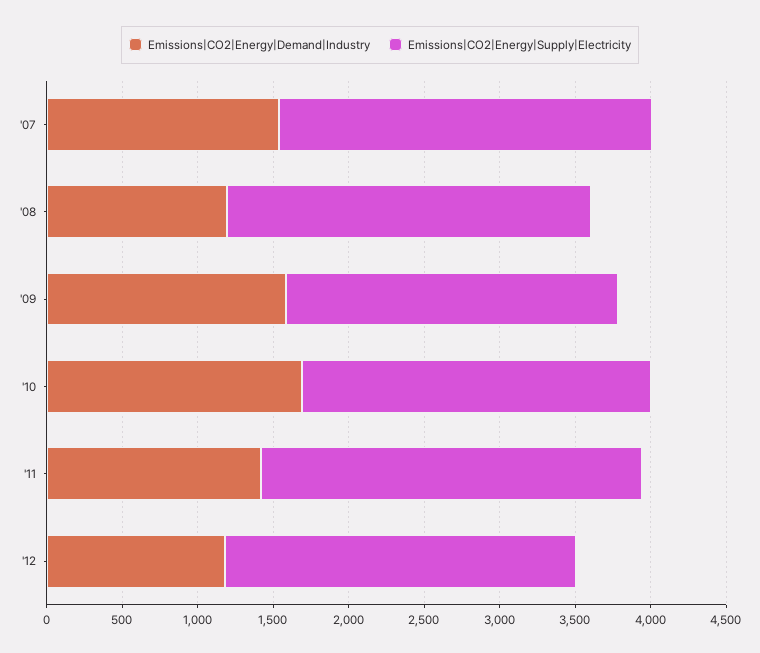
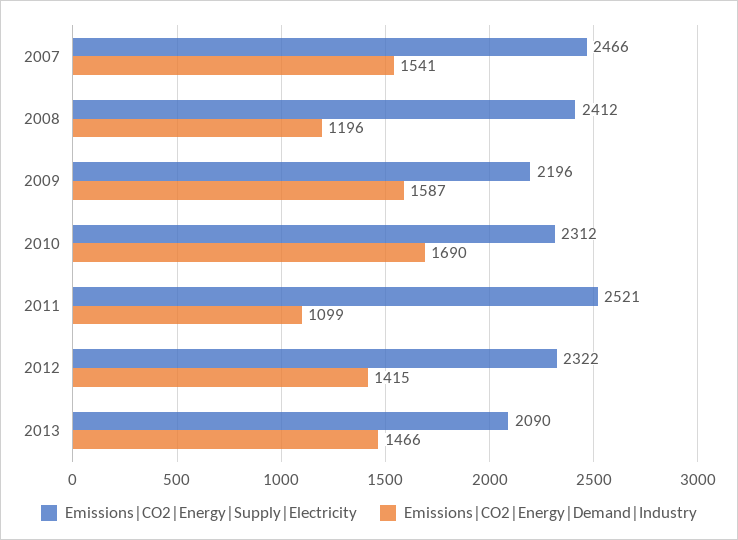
Emissions|CO2|Energy|Demand|Industry, '11: 1400 -> 1099
Emissions|CO2|Energy|Demand|Industry, '12: 1200 -> 1415
Emissions|CO2|Energy|Supply|Electricity, 2013: none -> 2090
Emissions|CO2|Energy|Demand|Industry, 2013: none -> 1466

